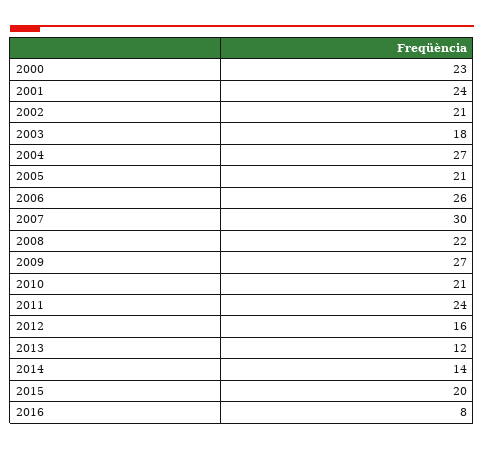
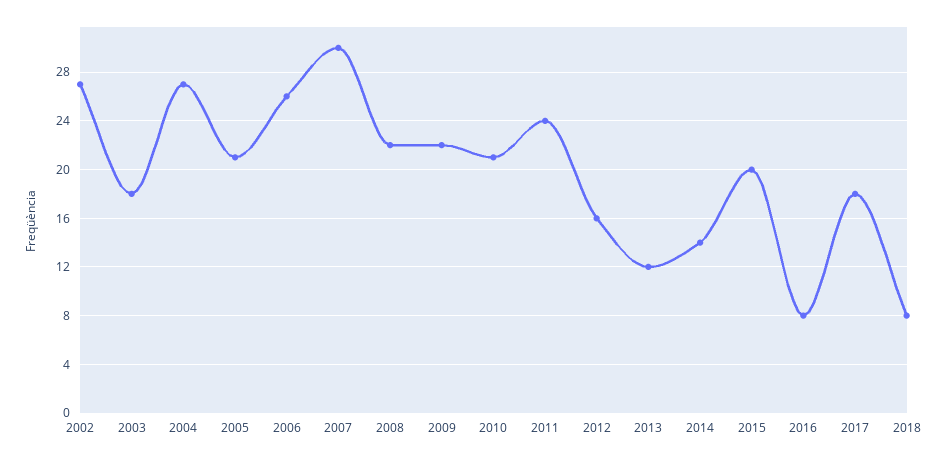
2000: 23 -> none
2001: 24 -> none
2002: 21 -> 27
2009: 27 -> 22
2017: none -> 18
2018: none -> 8

